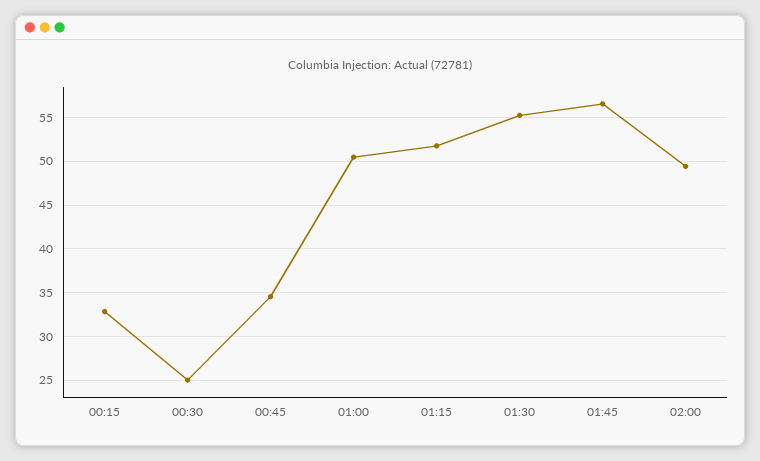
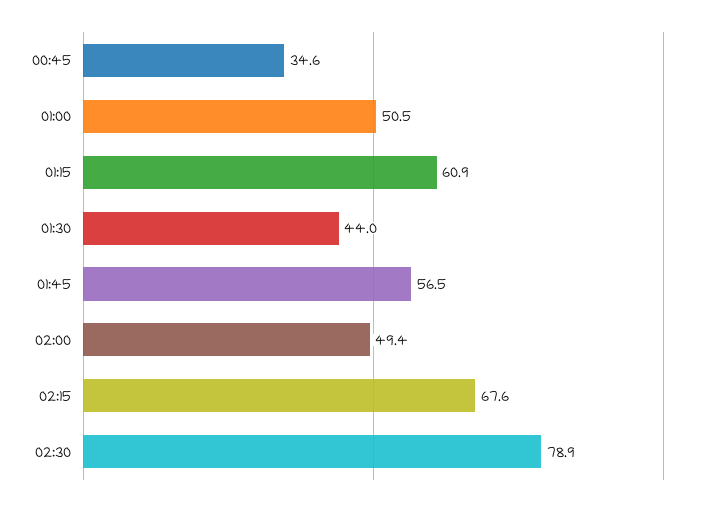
00:15: 33 -> none
00:30: 25 -> none
01:15: 52 -> 60.9
01:30: 55 -> 44
02:15: none -> 67.6
02:30: none -> 78.9

